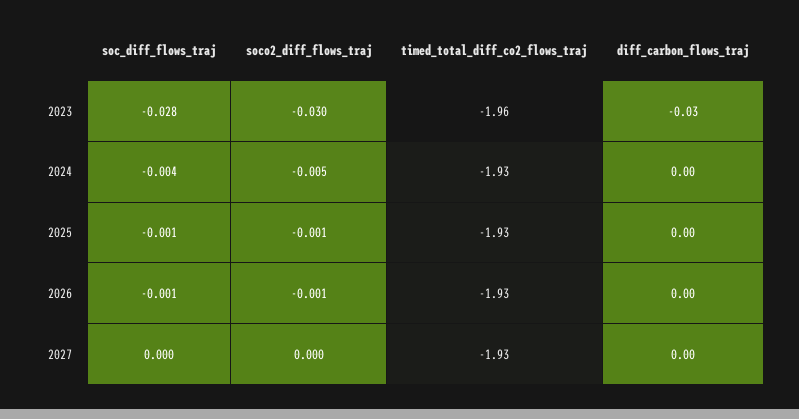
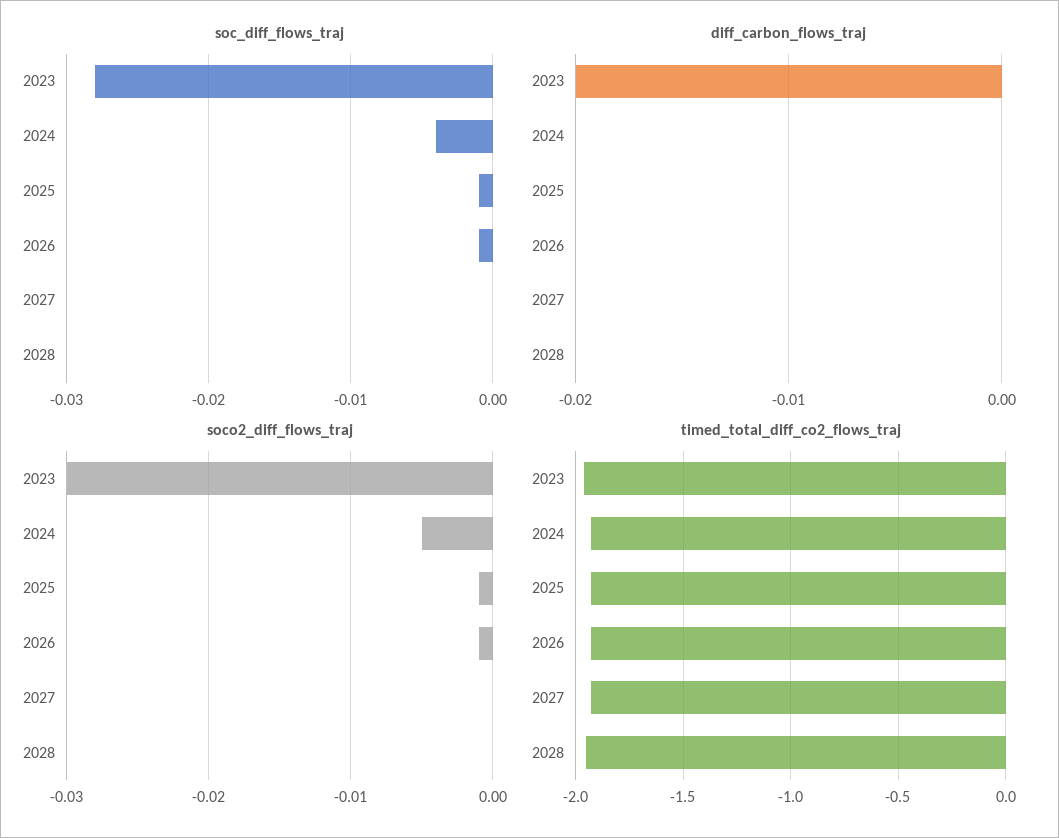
diff_carbon_flows_traj, 2023: -0.03 -> -0.02
soc_diff_flows_traj, 2028: none -> 0
diff_carbon_flows_traj, 2028: none -> 0
soco2_diff_flows_traj, 2028: none -> 0
timed_total_diff_co2_flows_traj, 2028: none -> -1.95

